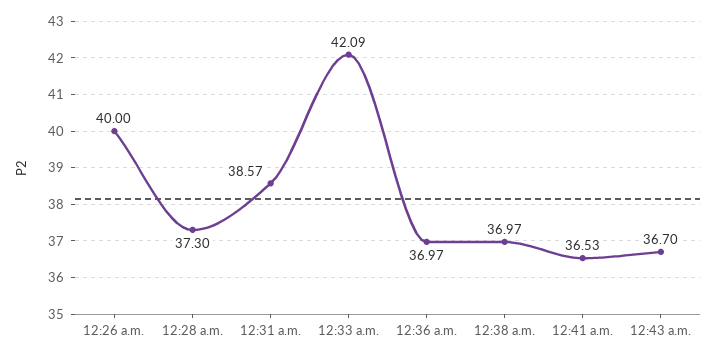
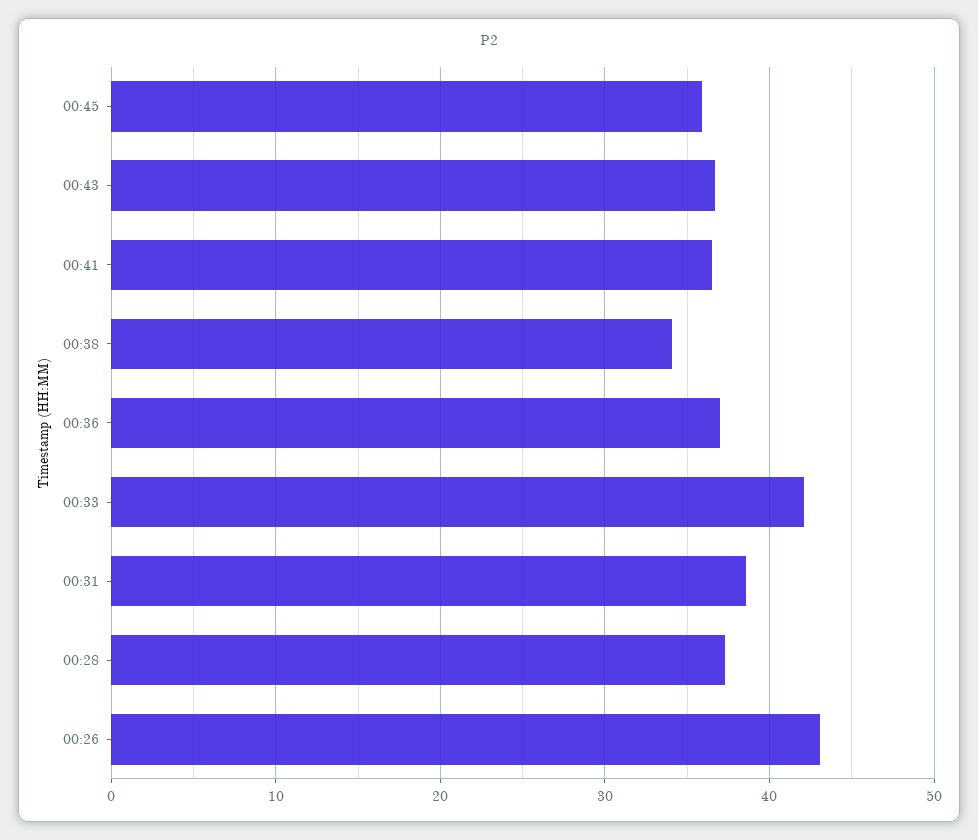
12:26 a.m.: 40 -> 43
12:38 a.m.: 36.97 -> 34
00:45: none -> 36

